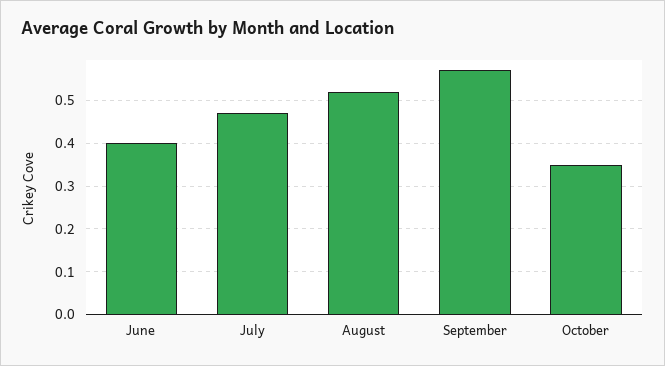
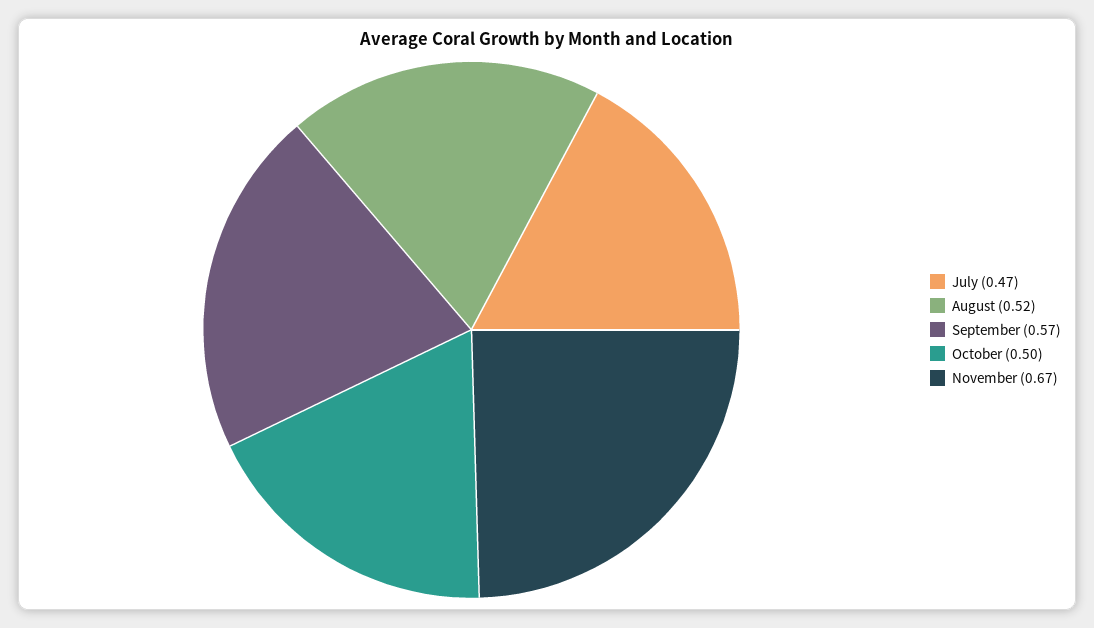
June: 0.4 -> none
October: 0.35 -> 0.5
November: none -> 0.67

